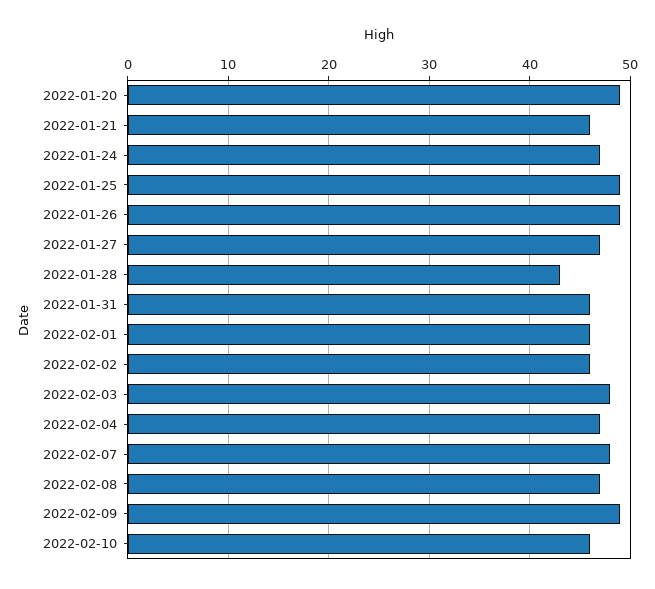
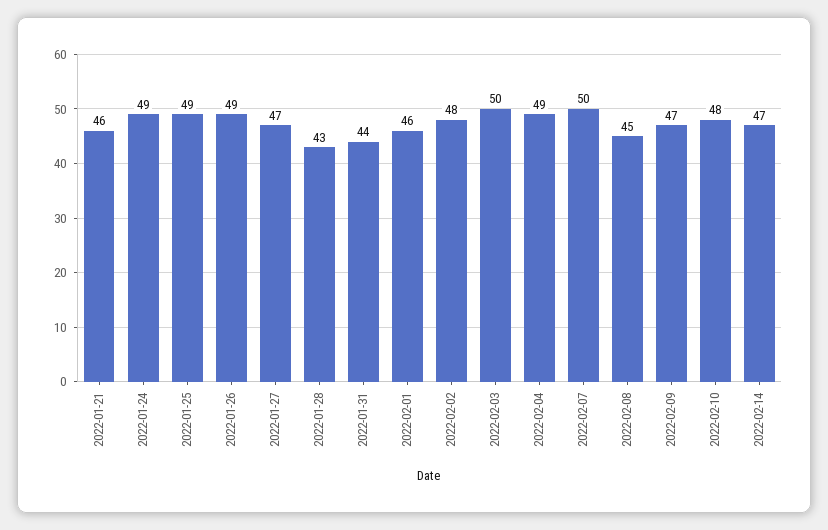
2022-01-20: 49 -> none
2022-01-24: 47 -> 49
2022-01-31: 46 -> 44
2022-02-02: 46 -> 48
2022-02-03: 48 -> 50
2022-02-04: 47 -> 49
2022-02-07: 48 -> 50
2022-02-08: 47 -> 45
2022-02-09: 49 -> 47
2022-02-10: 46 -> 48
2022-02-14: none -> 47

